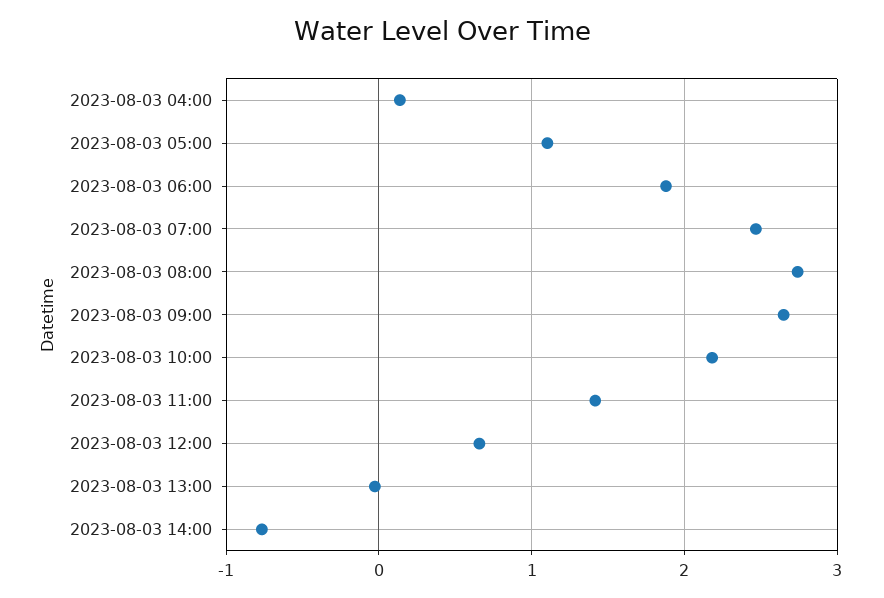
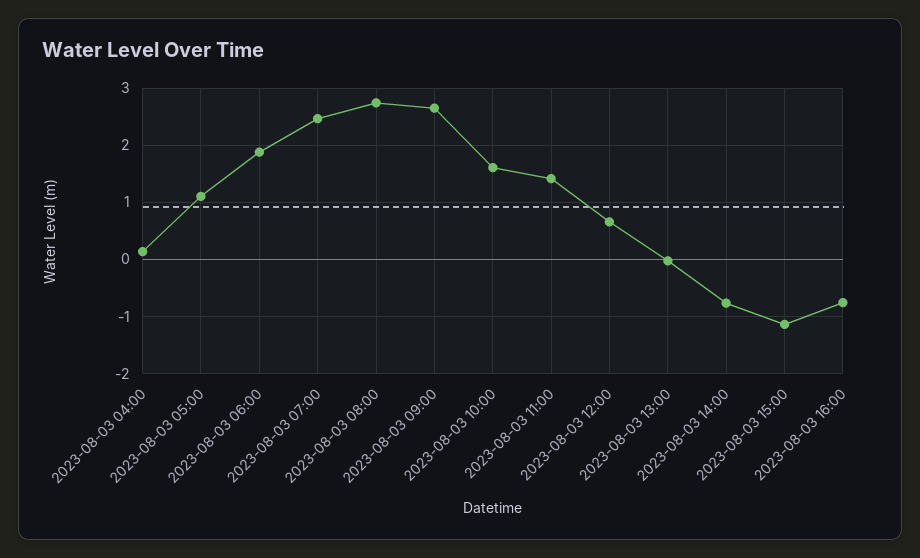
2023-08-03 10:00: 2.2 -> 1.6
2023-08-03 15:00: none -> -1.2
2023-08-03 16:00: none -> -0.8

